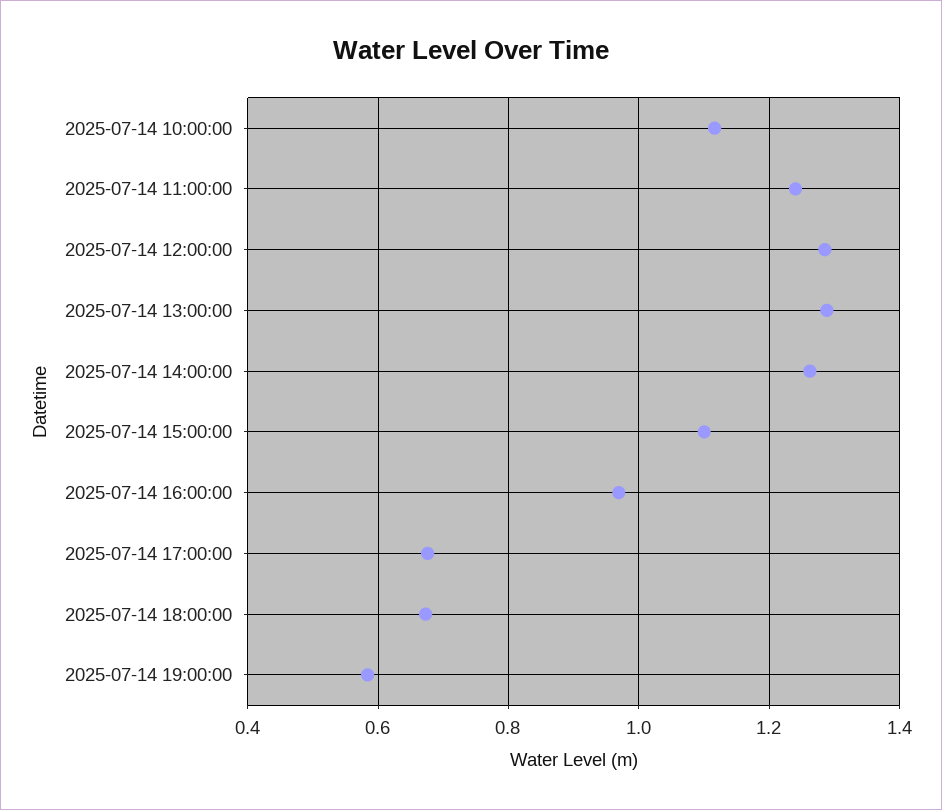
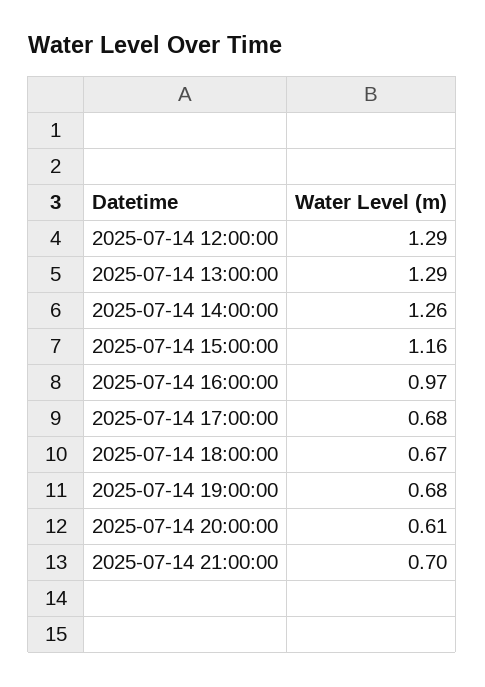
2025-07-14 10:00:00: 1.12 -> none
2025-07-14 11:00:00: 1.24 -> none
2025-07-14 15:00:00: 1.1 -> 1.16
2025-07-14 19:00:00: 0.58 -> 0.68
2025-07-14 20:00:00: none -> 0.61
2025-07-14 21:00:00: none -> 0.7

